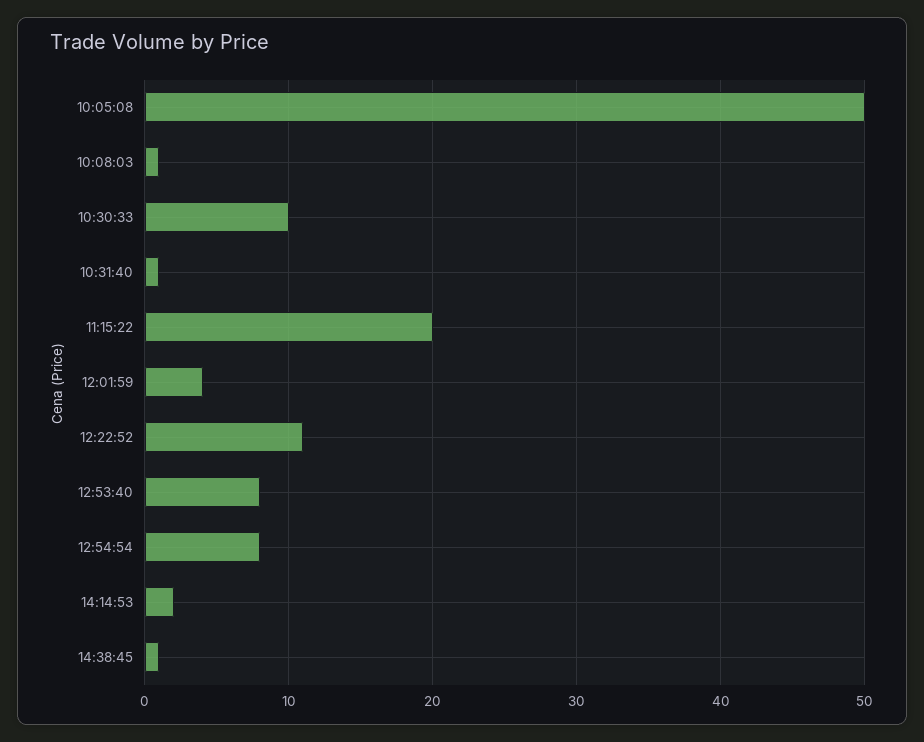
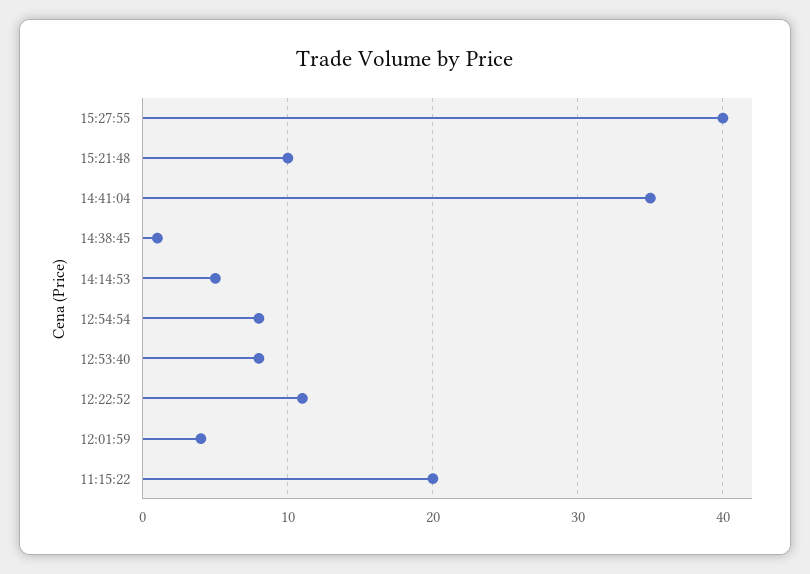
10:05:08: 50 -> none
10:08:03: 1 -> none
10:30:33: 10 -> none
10:31:40: 1 -> none
14:14:53: 2 -> 5
15:27:55: none -> 40
15:21:48: none -> 10
14:41:04: none -> 35

